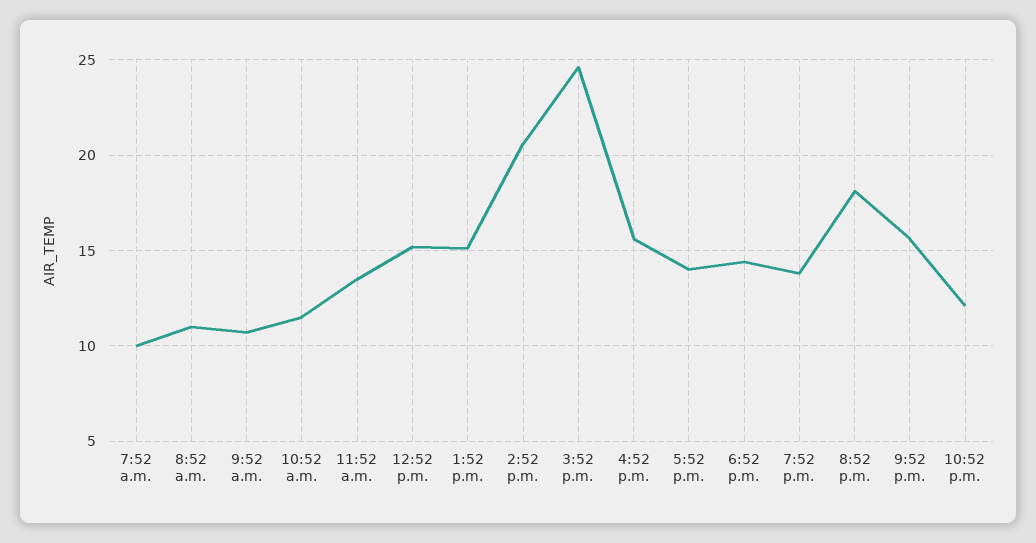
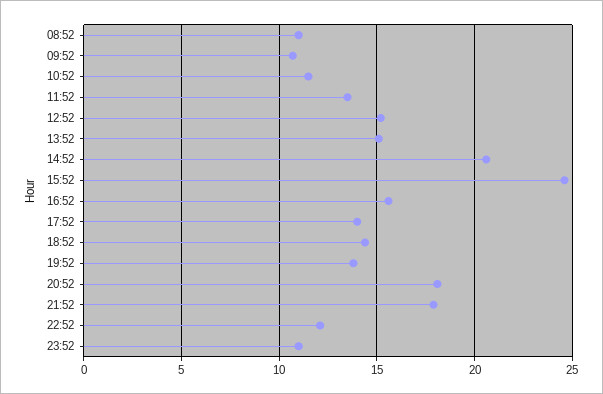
7:52 a.m.: 10 -> none
9:52 p.m.: 15.5 -> 18
23:52: none -> 11

